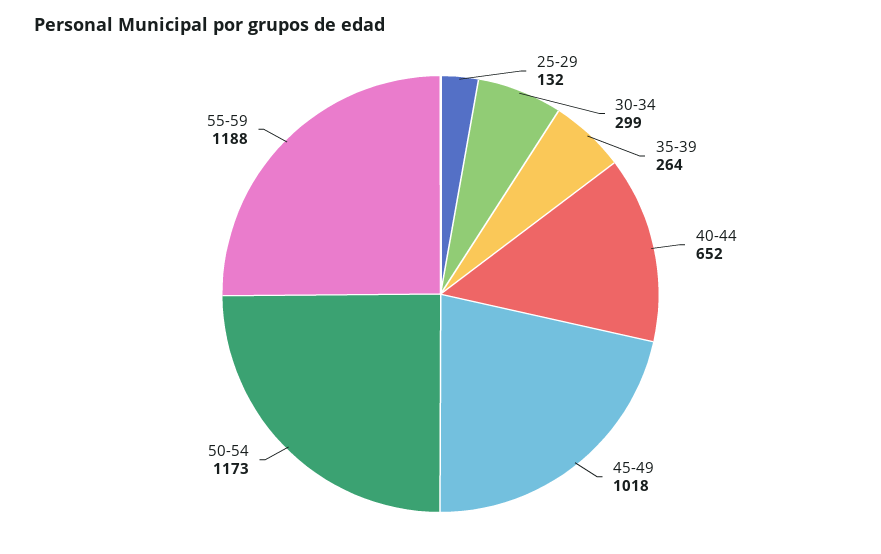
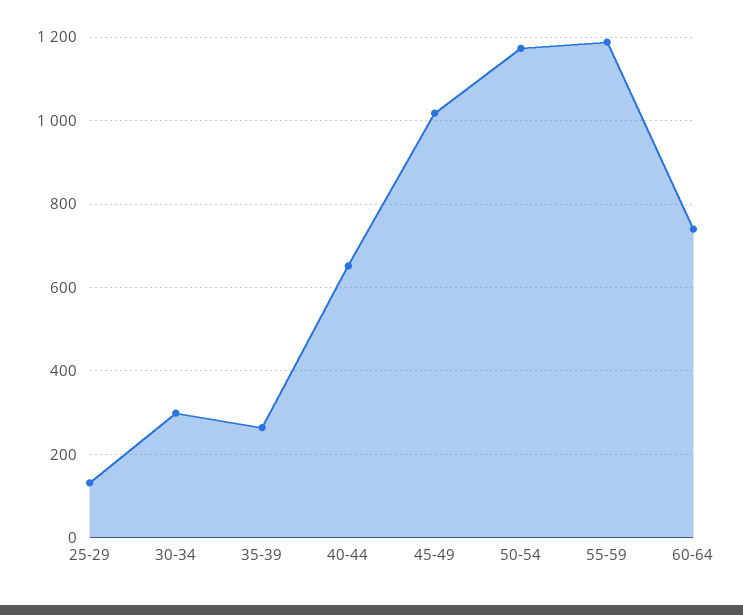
60-64: none -> 740

